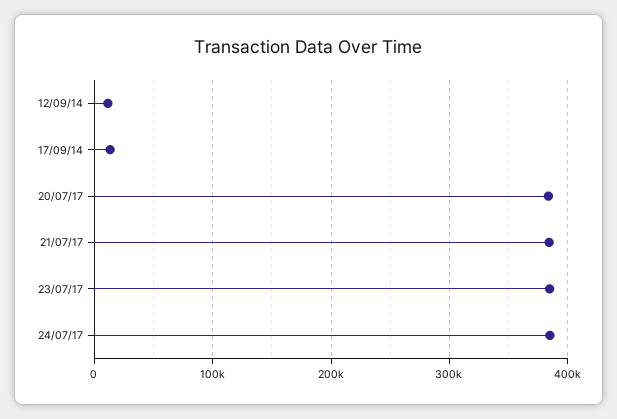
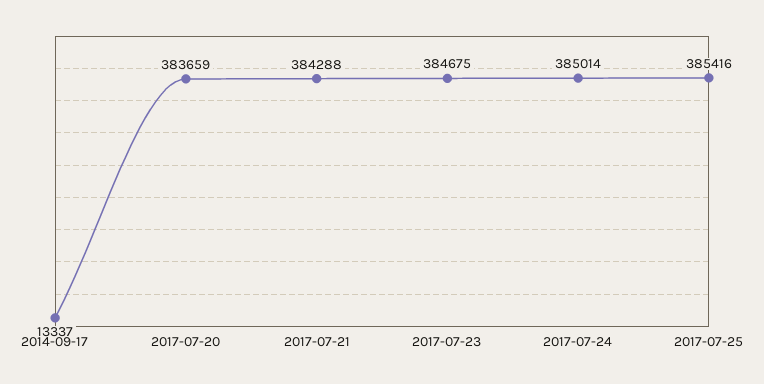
12/09/14: 10000 -> none
2017-07-25: none -> 385416

